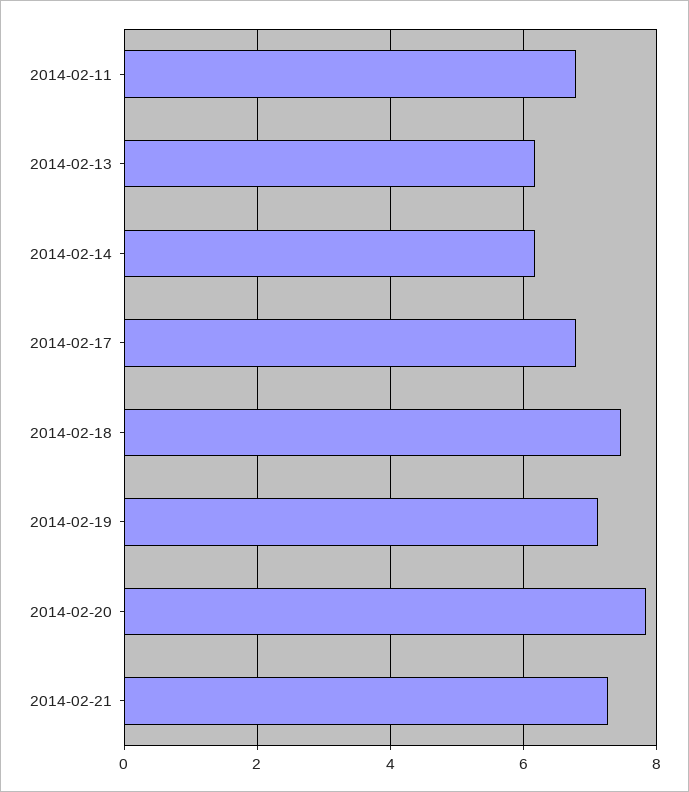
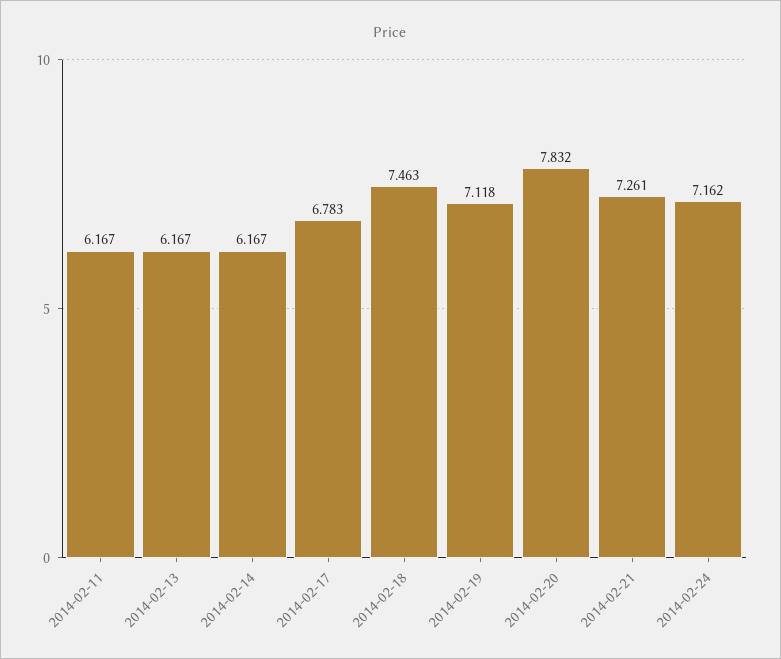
2014-02-11: 6.8 -> 6.167
2014-02-24: none -> 7.162

